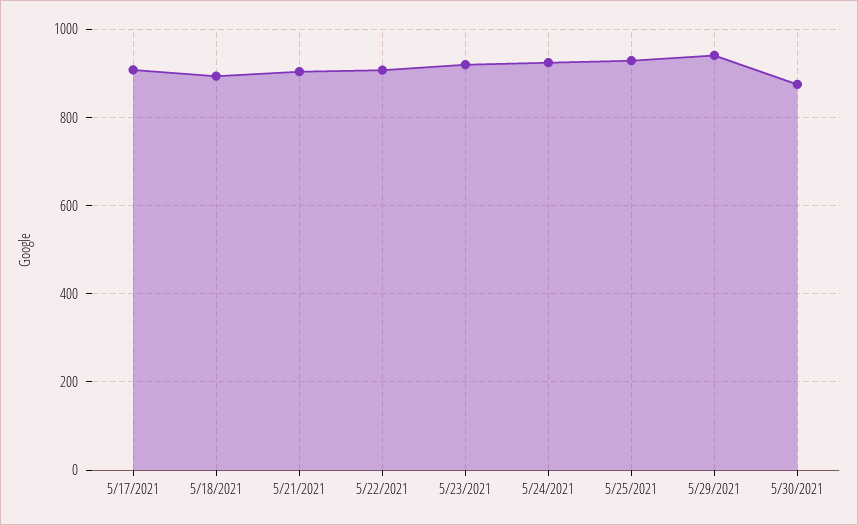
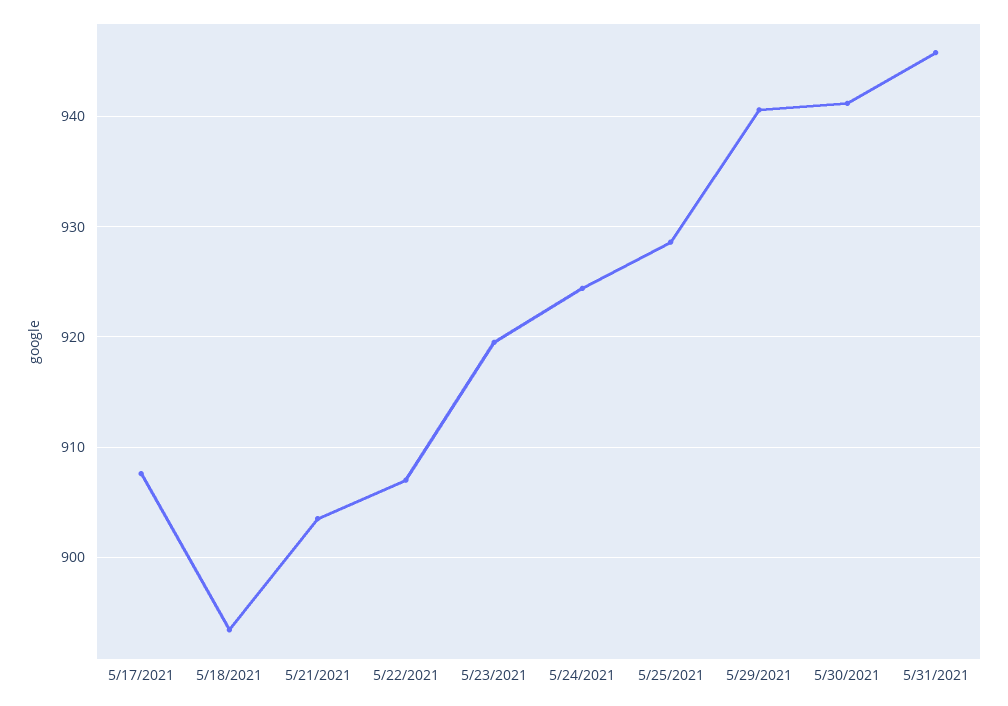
5/30/2021: 880 -> 941
5/31/2021: none -> 946

